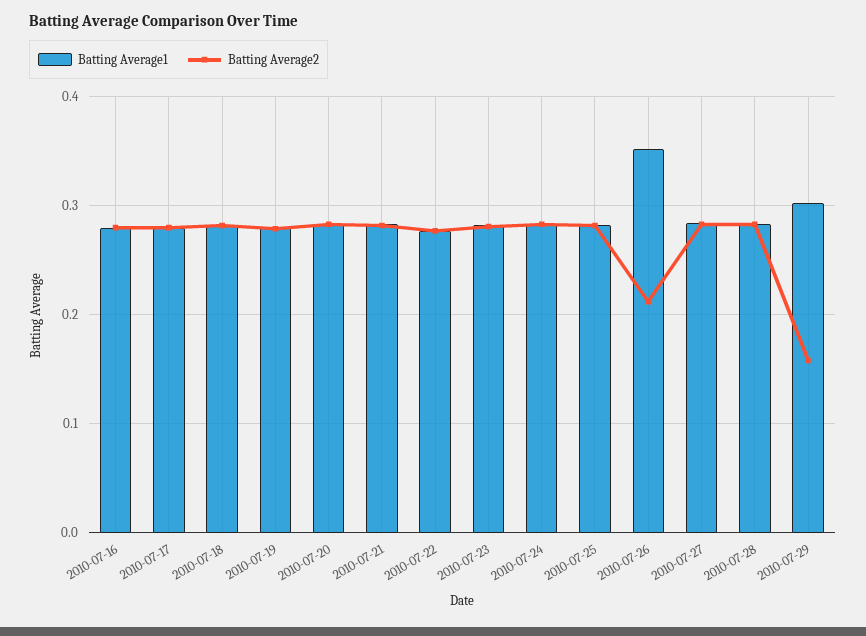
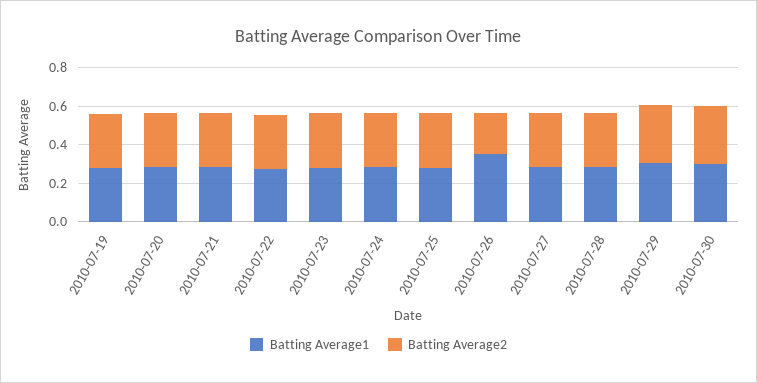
Batting Average1, 2010-07-16: 0.28 -> none
Batting Average2, 2010-07-16: 0.28 -> none
Batting Average1, 2010-07-17: 0.28 -> none
Batting Average2, 2010-07-17: 0.28 -> none
Batting Average1, 2010-07-18: 0.28 -> none
Batting Average2, 2010-07-18: 0.28 -> none
Batting Average2, 2010-07-29: 0.16 -> 0.3
Batting Average1, 2010-07-30: none -> 0.3
Batting Average2, 2010-07-30: none -> 0.3

